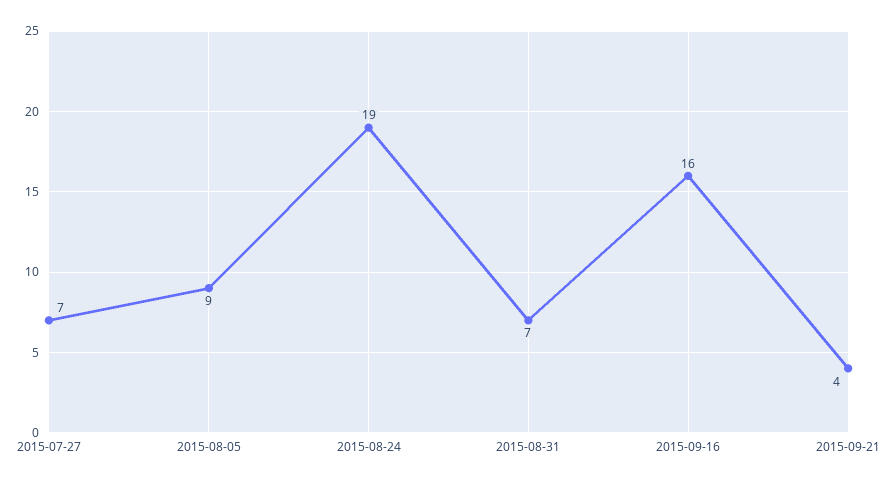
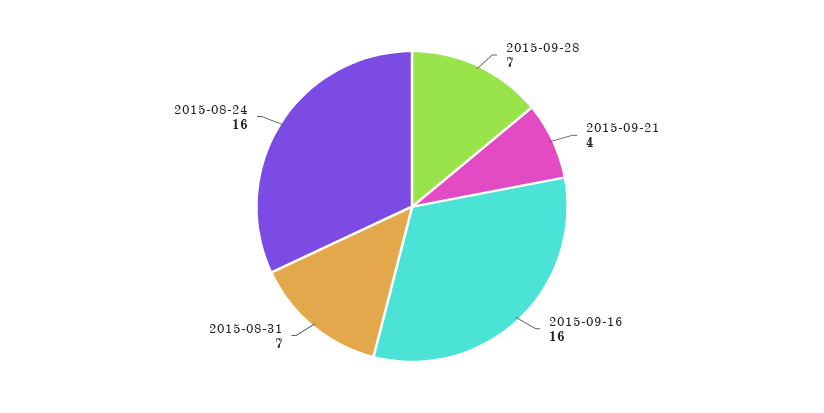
2015-07-27: 7 -> none
2015-08-05: 9 -> none
2015-08-24: 19 -> 16
2015-09-28: none -> 7

